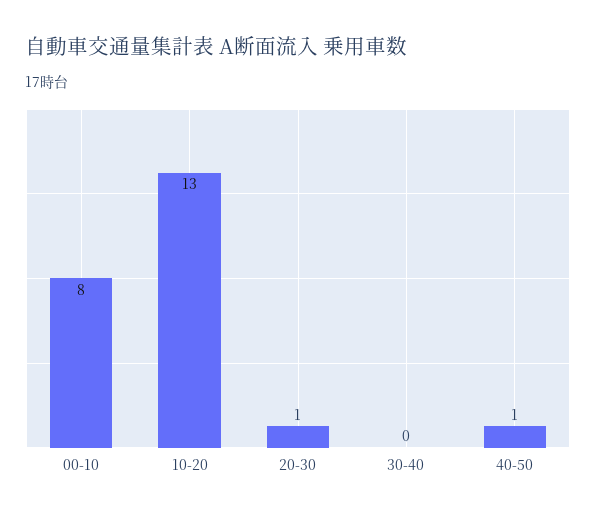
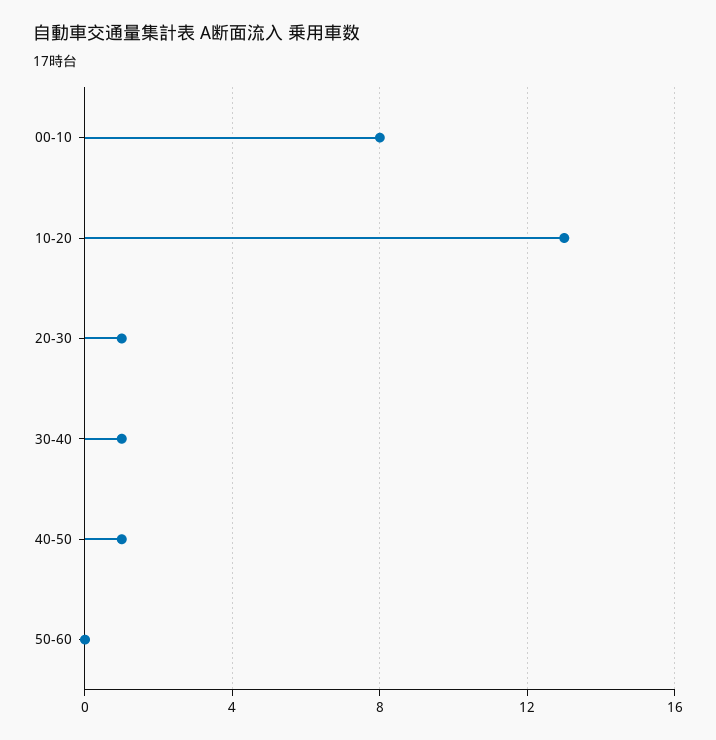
30-40: 0 -> 1
50-60: none -> 0

